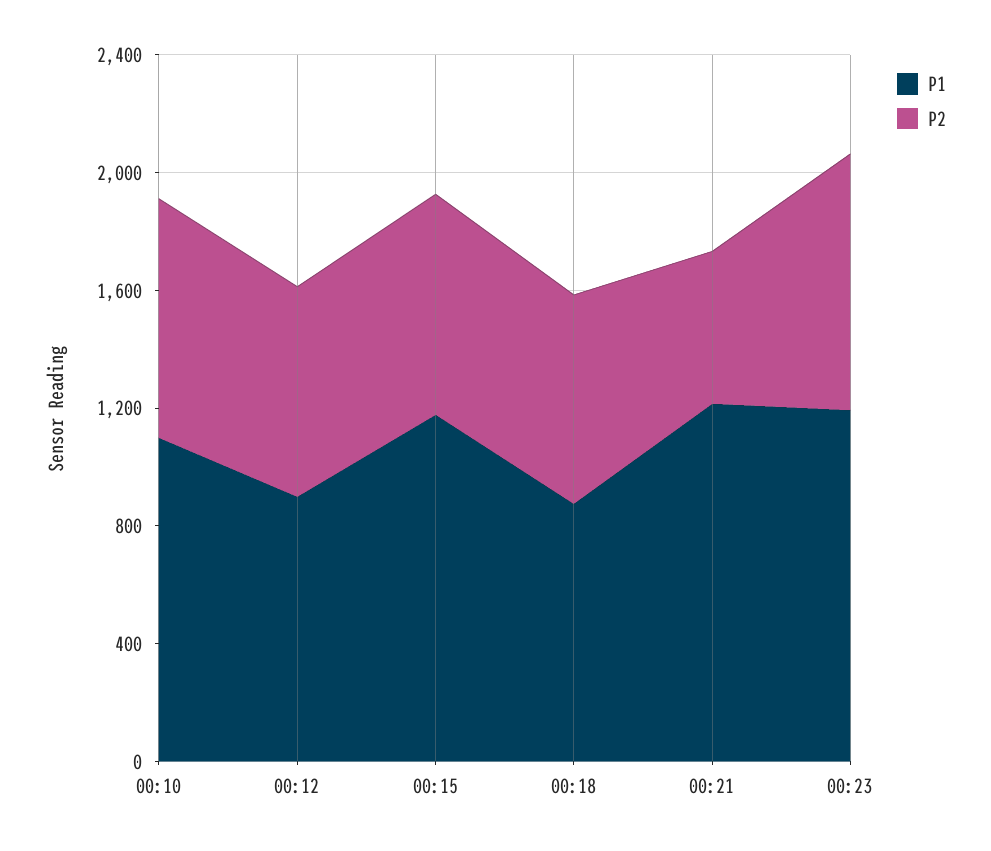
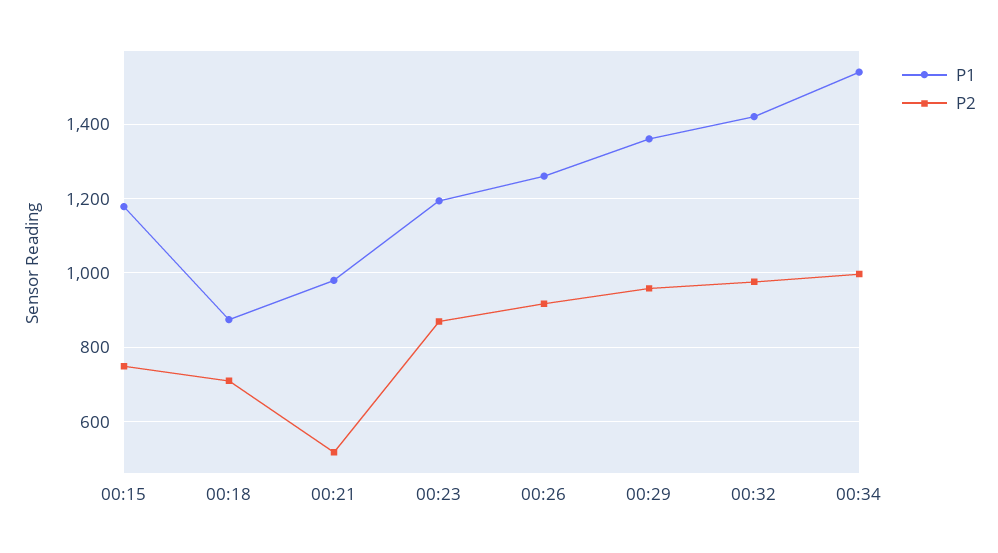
P1, 00:10: 1100 -> none
P2, 00:10: 800 -> none
P1, 00:12: 900 -> none
P2, 00:12: 700 -> none
P1, 00:21: 1200 -> 980
P1, 00:26: none -> 1260
P2, 00:26: none -> 920
P1, 00:29: none -> 1360
P2, 00:29: none -> 960
P1, 00:32: none -> 1420
P2, 00:32: none -> 980
P1, 00:34: none -> 1540
P2, 00:34: none -> 1000

